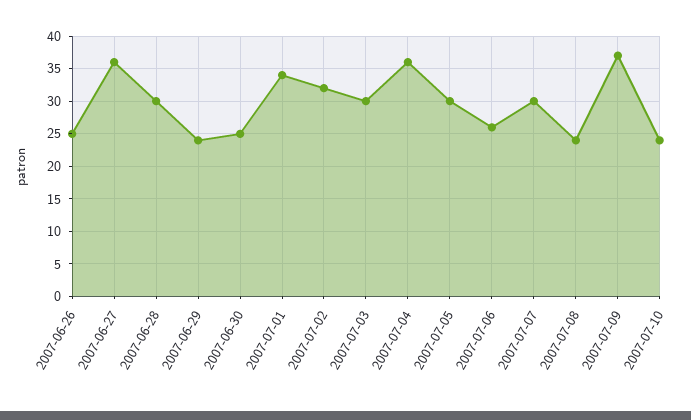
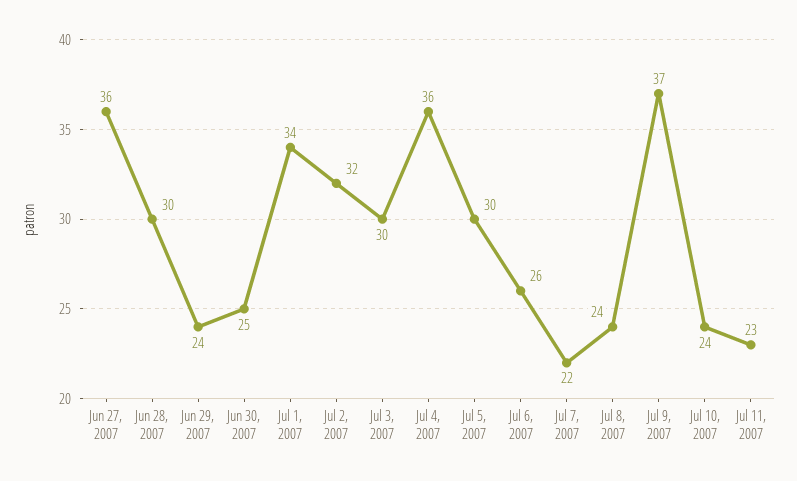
2007-06-26: 25 -> none
2007-07-07: 30 -> 22
Jul 11, 2007: none -> 23

